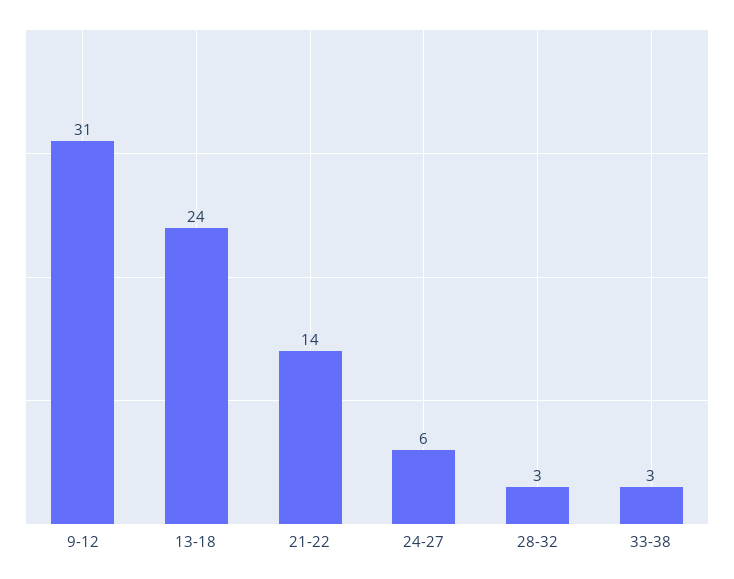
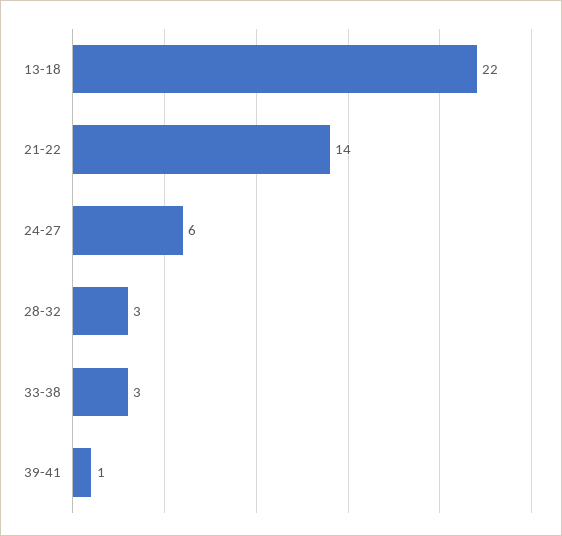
9-12: 31 -> none
13-18: 24 -> 22
39-41: none -> 1

